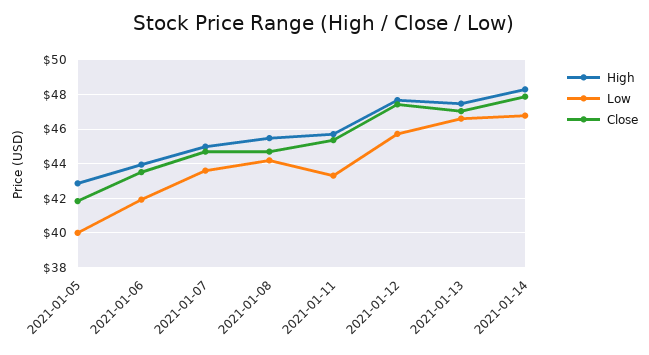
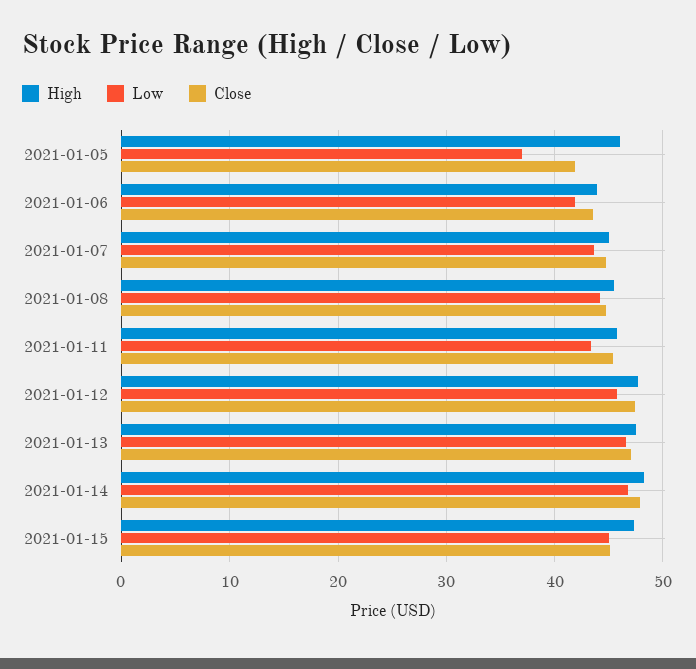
High, 2021-01-05: 43 -> 46
Low, 2021-01-05: 40 -> 37
High, 2021-01-15: none -> 47
Low, 2021-01-15: none -> 45
Close, 2021-01-15: none -> 45

